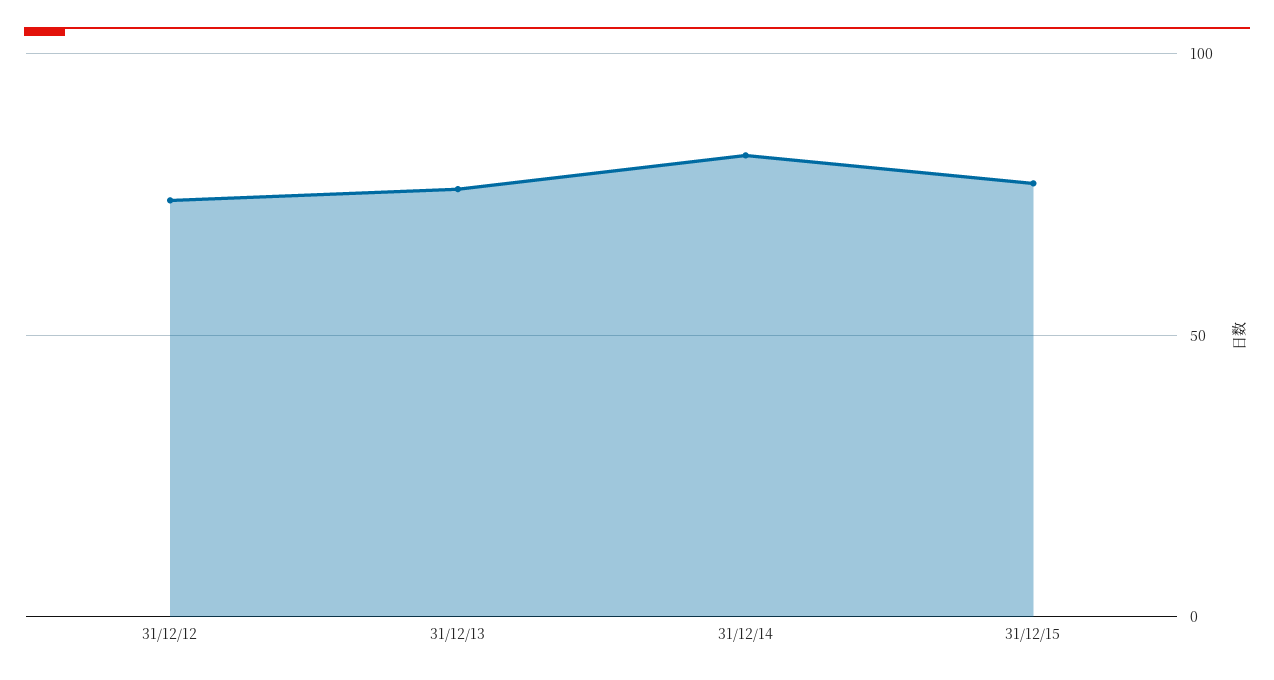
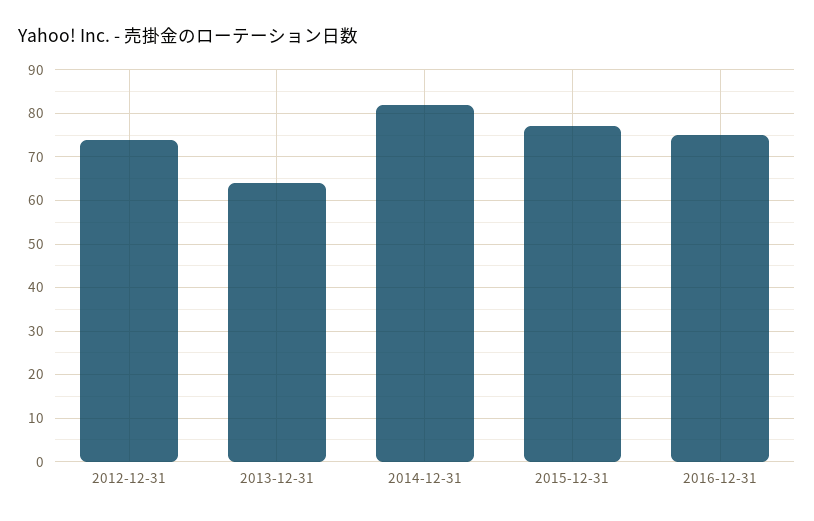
31/12/13: 75 -> 65
2016-12-31: none -> 75

